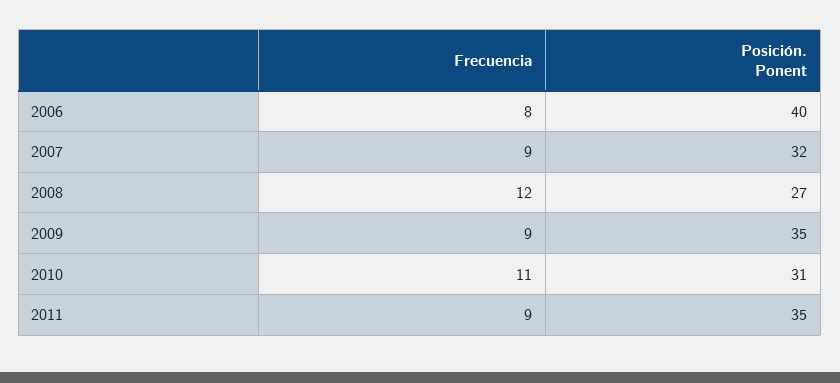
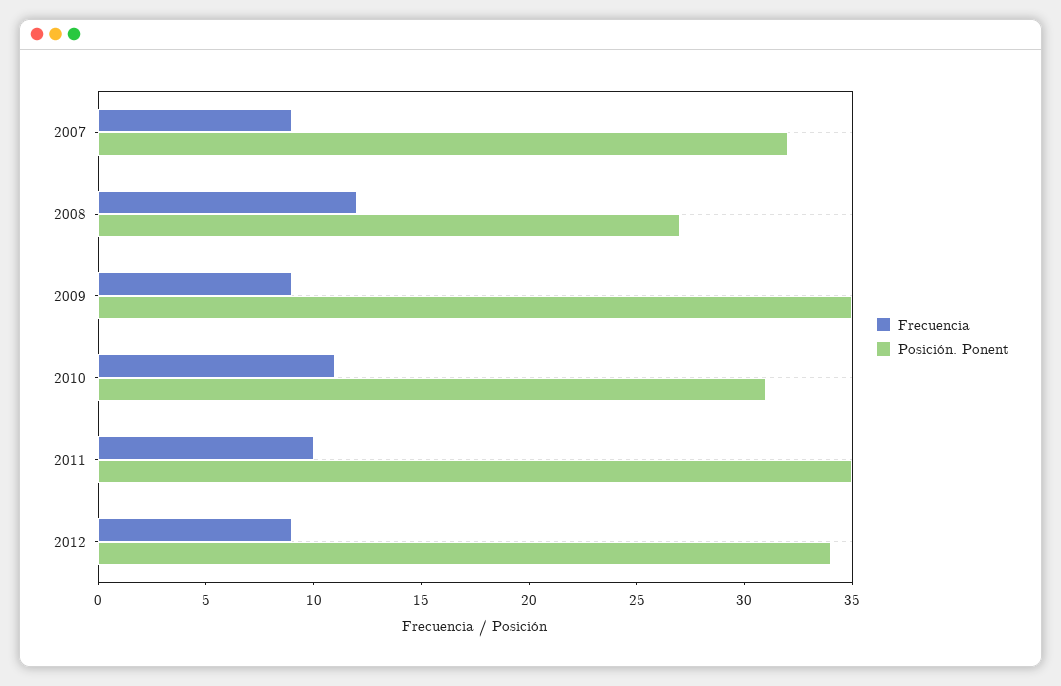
Frecuencia, 2006: 8 -> none
Posición. Ponent, 2006: 40 -> none
Frecuencia, 2011: 9 -> 10
Frecuencia, 2012: none -> 9
Posición. Ponent, 2012: none -> 34

